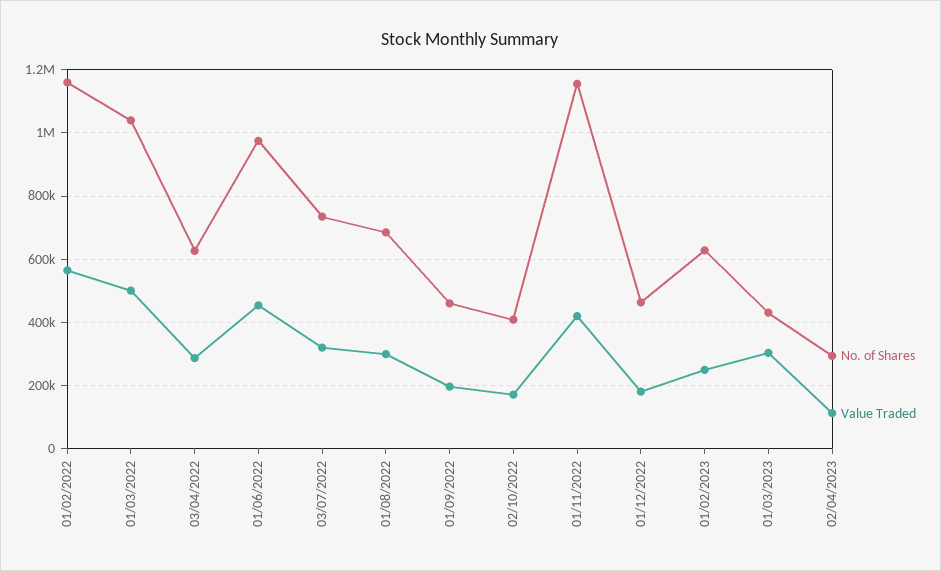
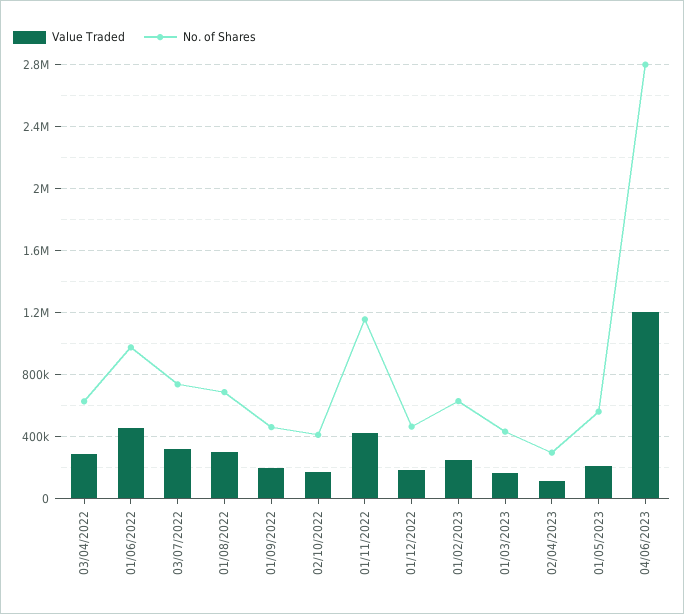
No. of Shares, 01/02/2022: 1160000 -> none
Value Traded, 01/02/2022: 560000 -> none
No. of Shares, 01/03/2022: 1040000 -> none
Value Traded, 01/03/2022: 500000 -> none
Value Traded, 01/03/2023: 300000 -> 150000
Value Traded, 01/05/2023: none -> 200000
No. of Shares, 01/05/2023: none -> 550000
Value Traded, 04/06/2023: none -> 1200000
No. of Shares, 04/06/2023: none -> 2800000

